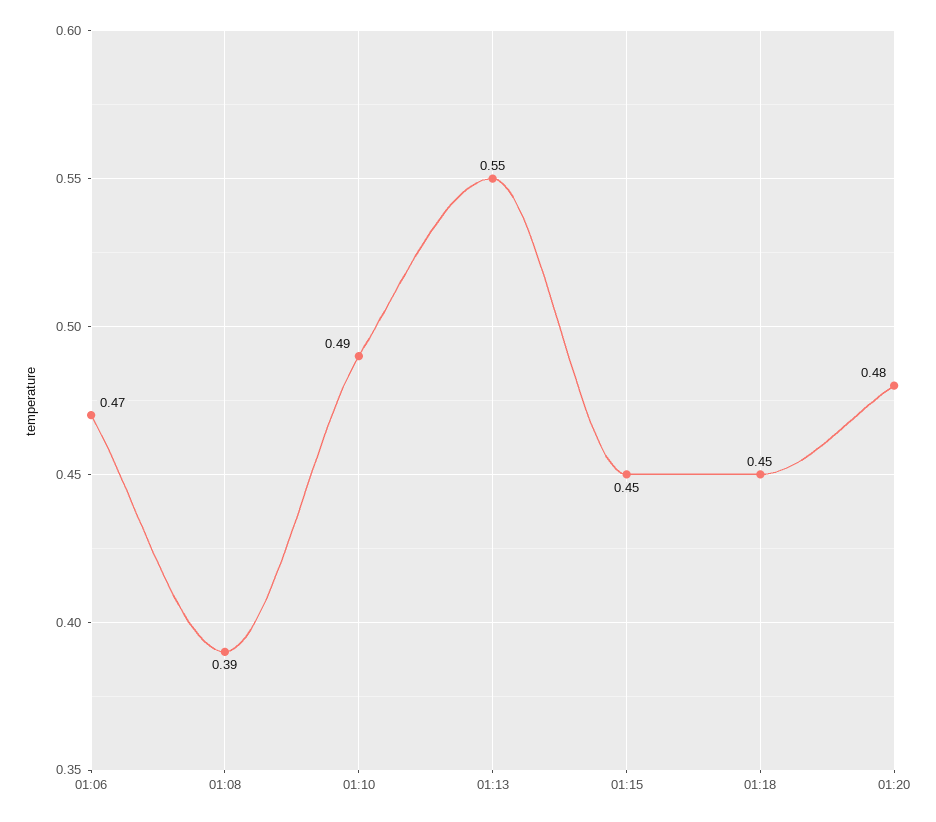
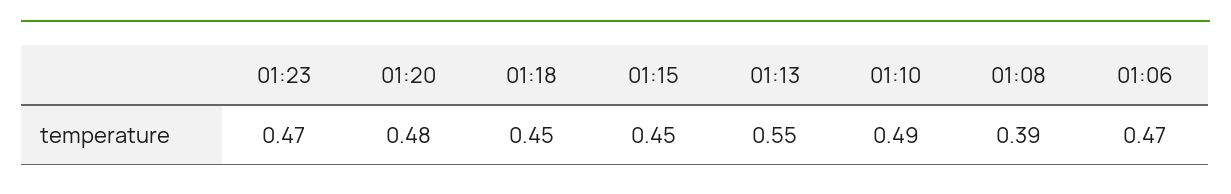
01:23: none -> 0.47

